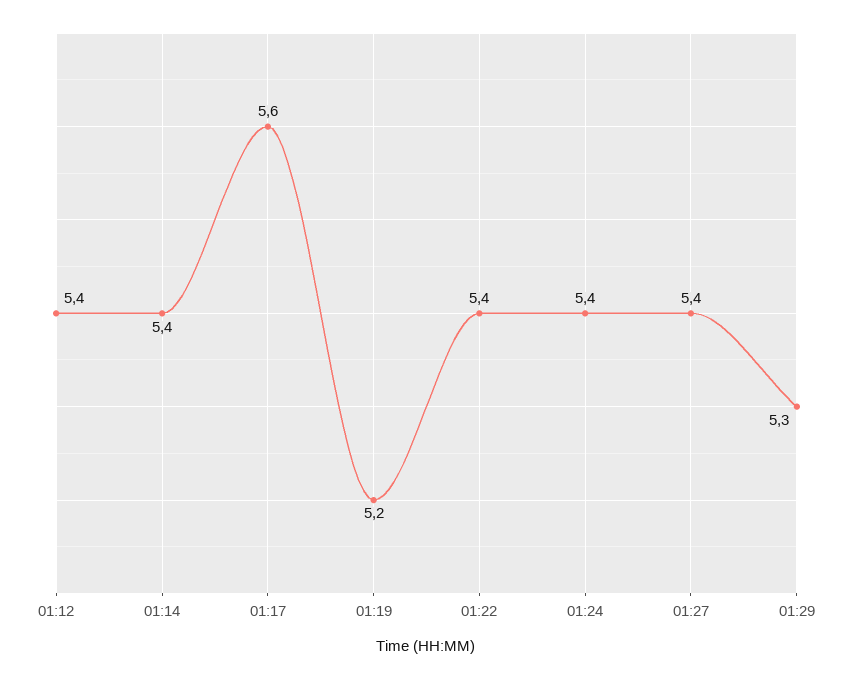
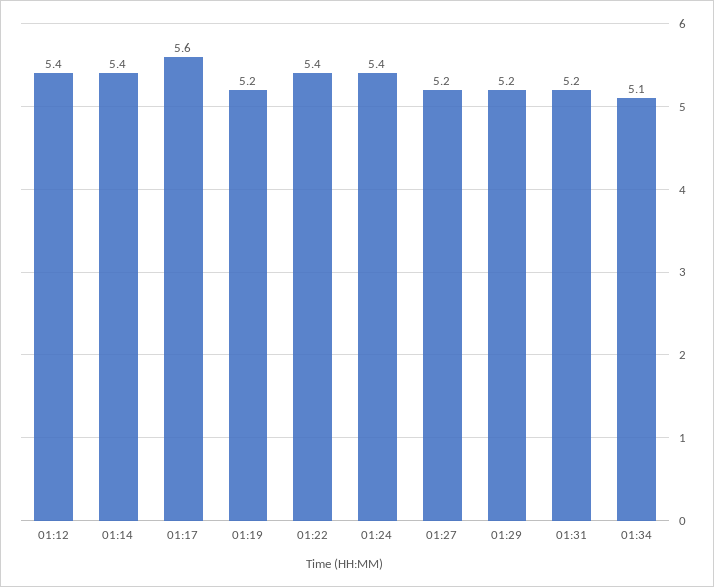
01:27: 5.4 -> 5.2
01:29: 5.3 -> 5.2
01:31: none -> 5.2
01:34: none -> 5.1

